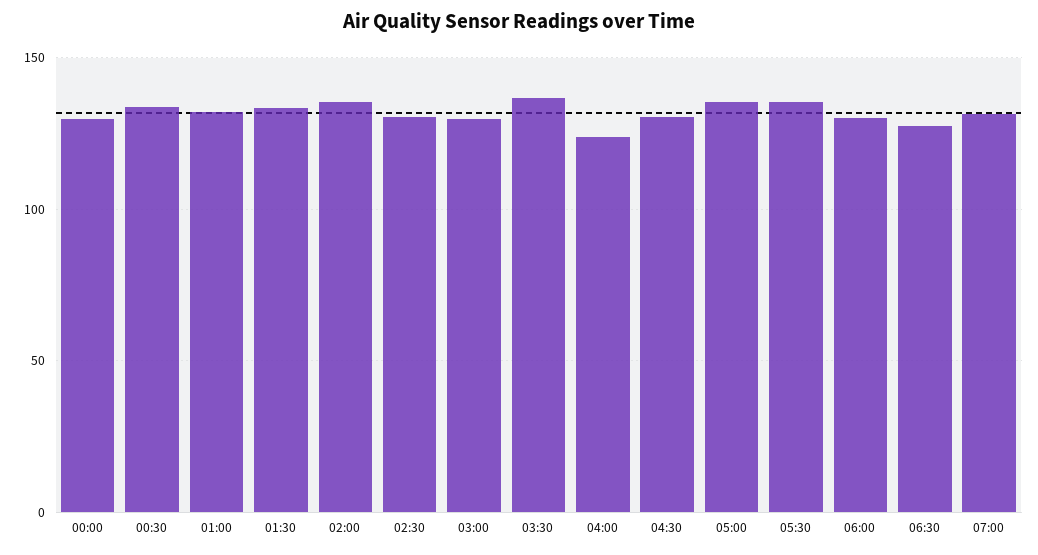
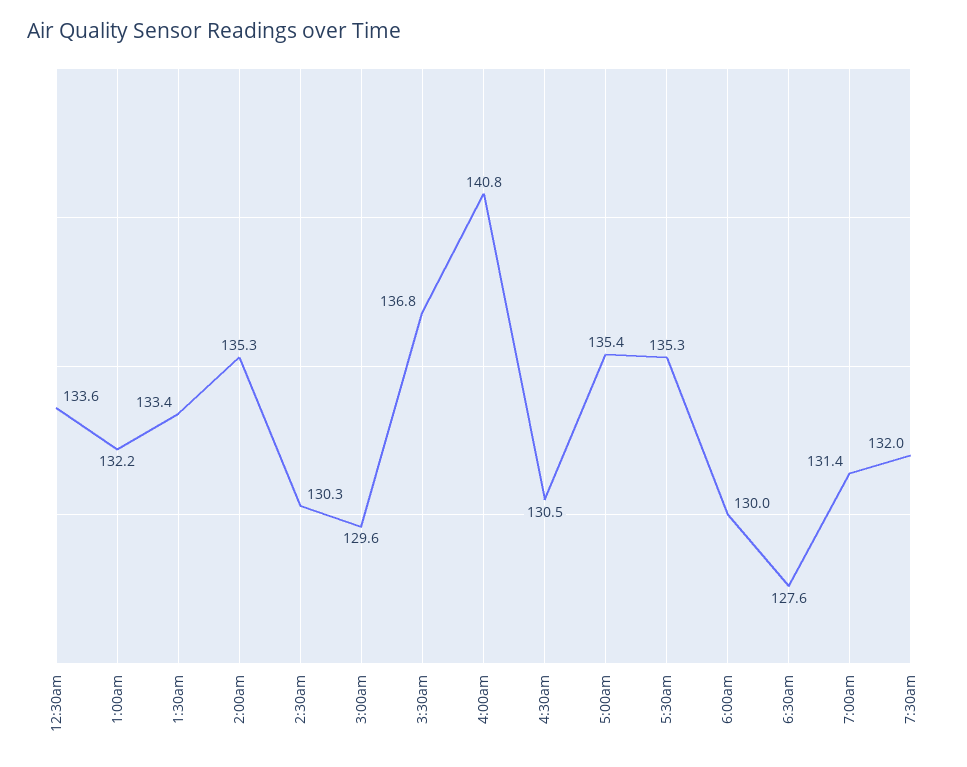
00:00: 130 -> none
04:00: 125 -> 140.8
7:30am: none -> 132

